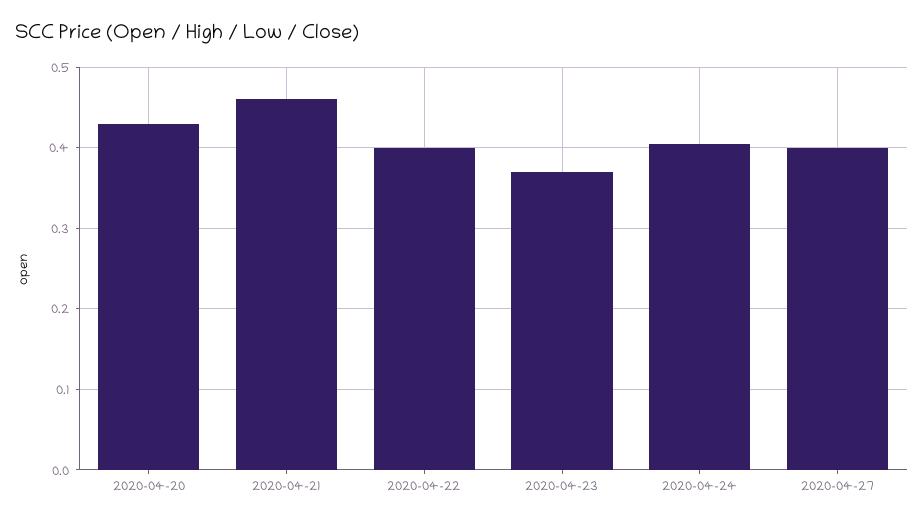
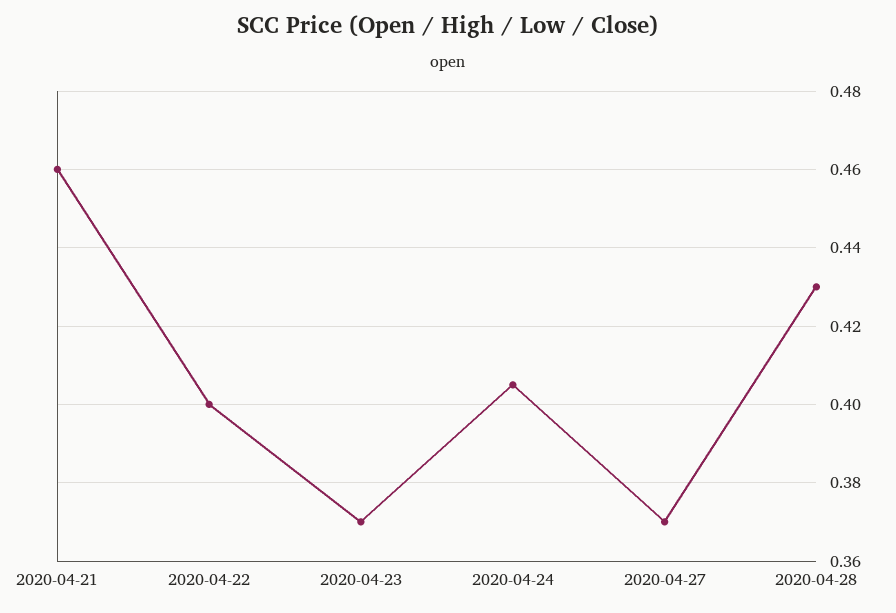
2020-04-20: 0.43 -> none
2020-04-27: 0.4 -> 0.37
2020-04-28: none -> 0.43

